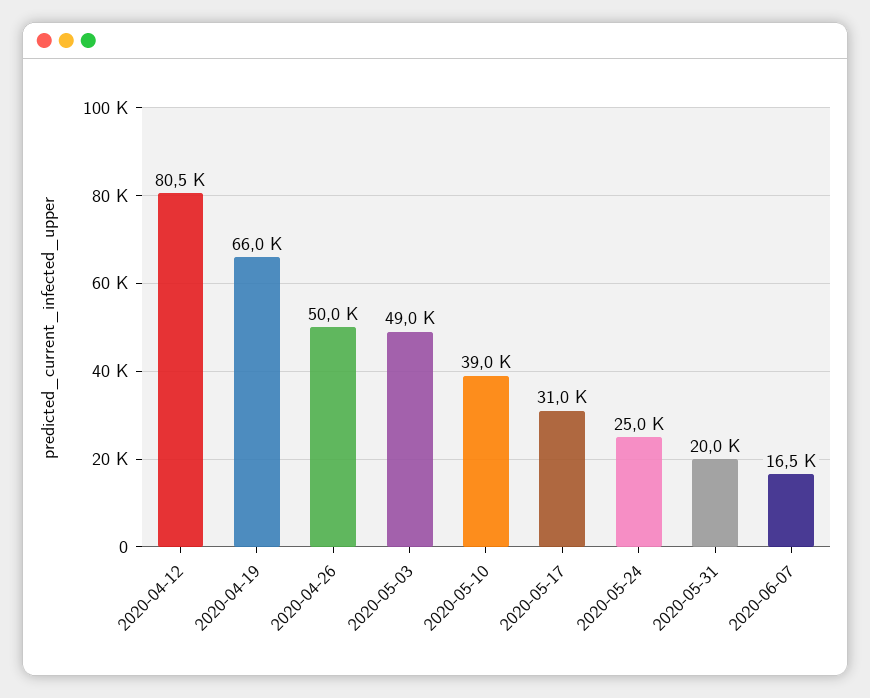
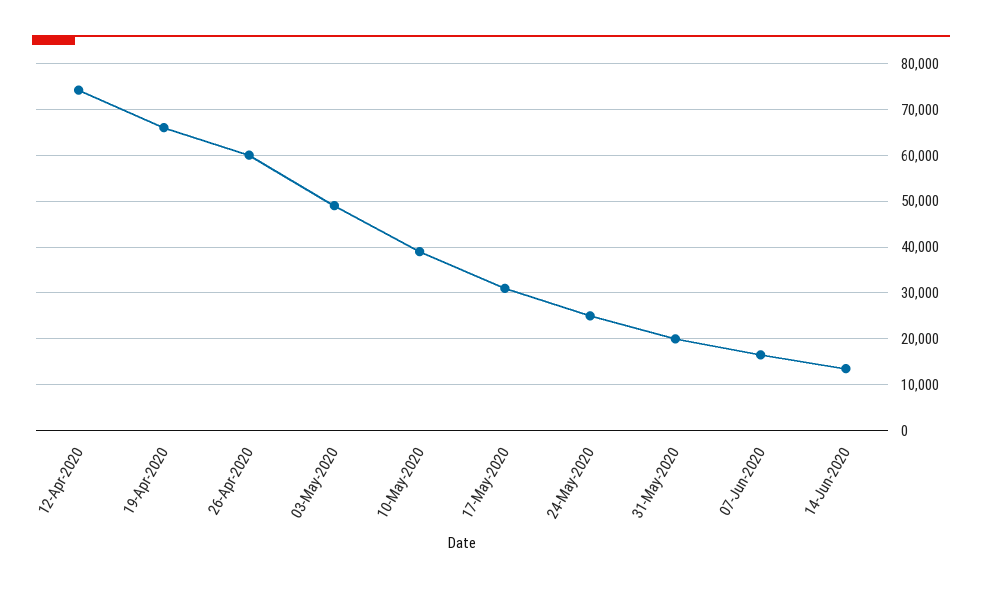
2020-04-12: 80500 -> 74000
2020-04-26: 50000 -> 60000
14-Jun-2020: none -> 14000

